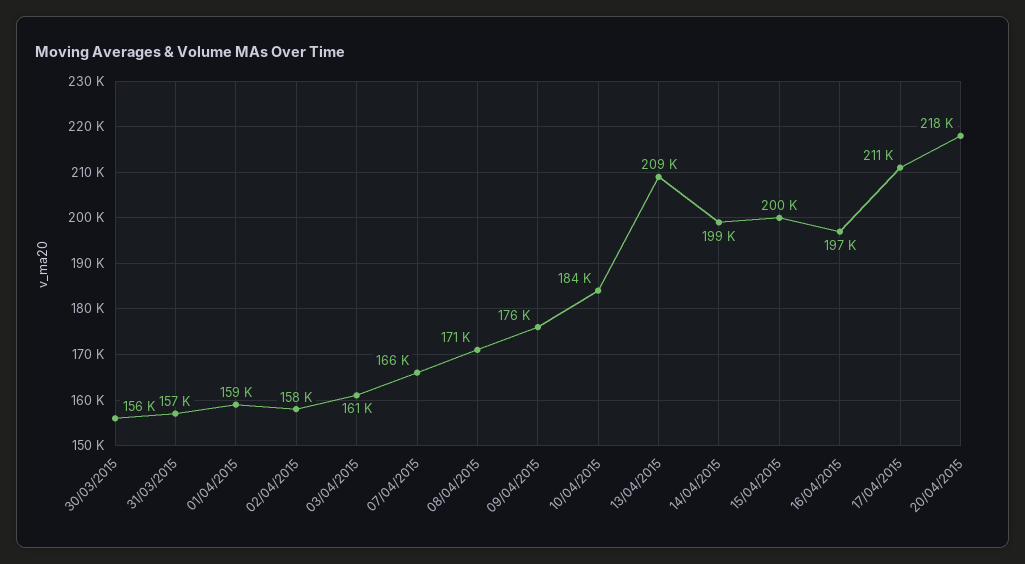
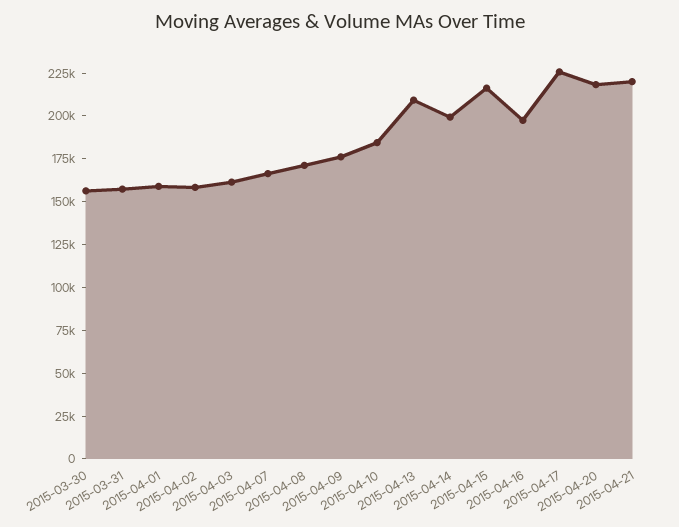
15/04/2015: 200000 -> 215000
17/04/2015: 211000 -> 225000
2015-04-21: none -> 220000

